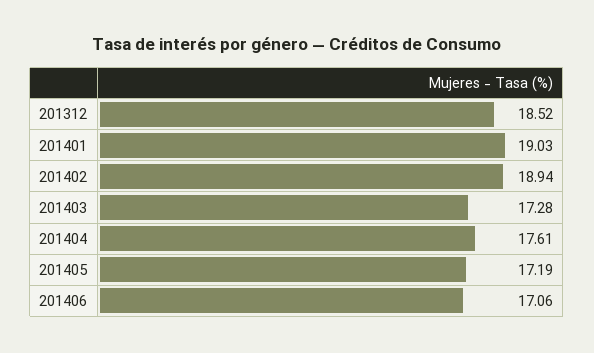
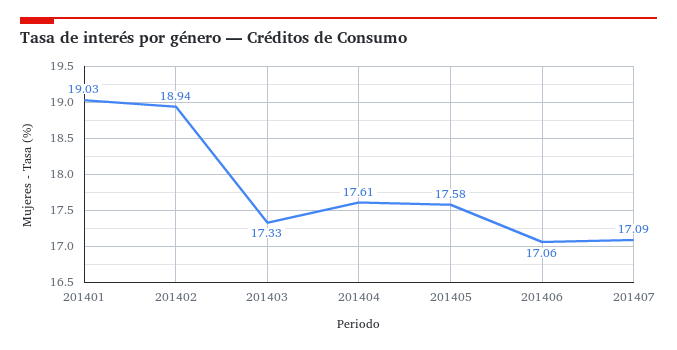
201312: 18.52 -> none
201403: 17.28 -> 17.33
201405: 17.19 -> 17.58
201407: none -> 17.09

